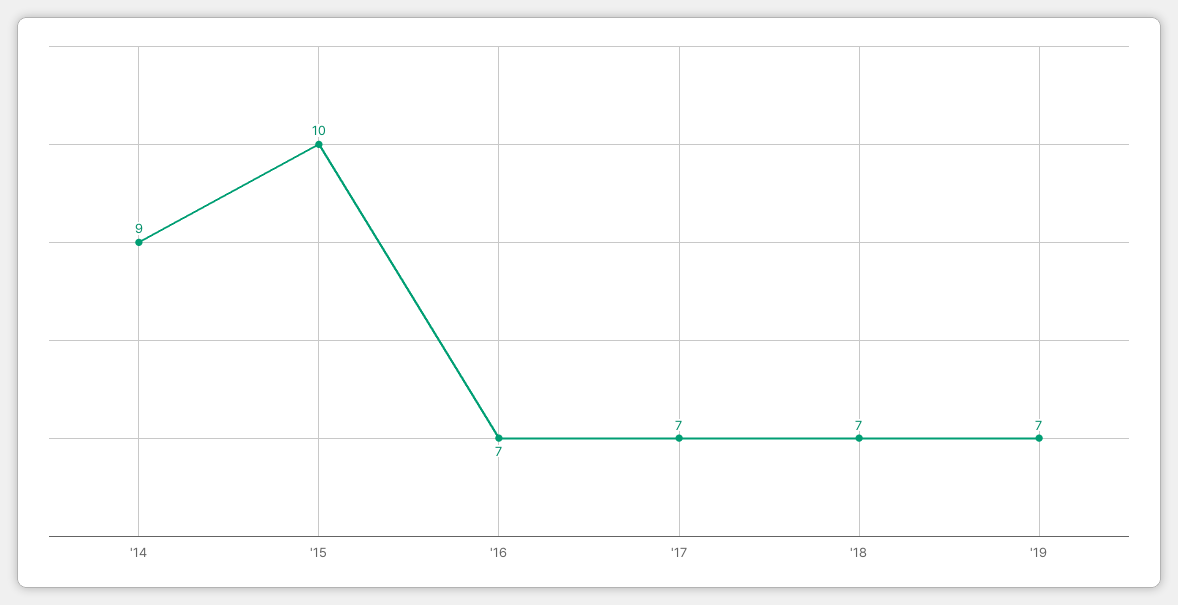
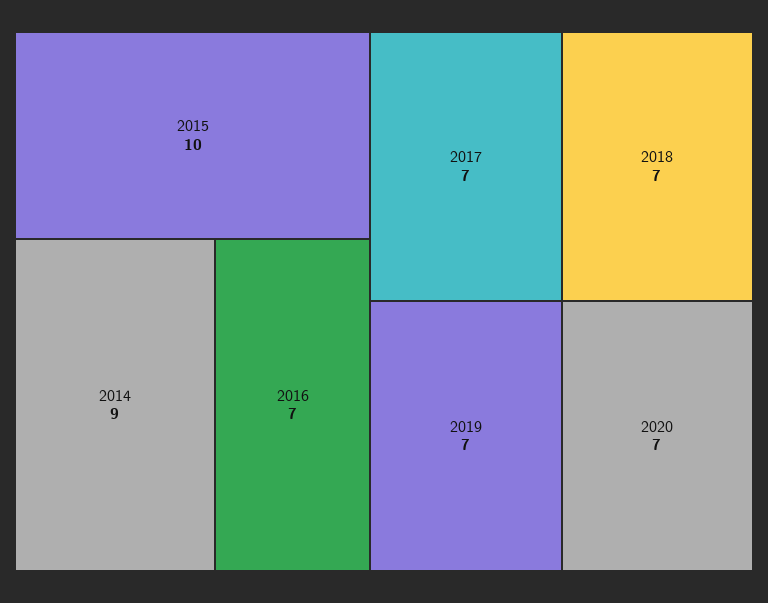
2020: none -> 7

